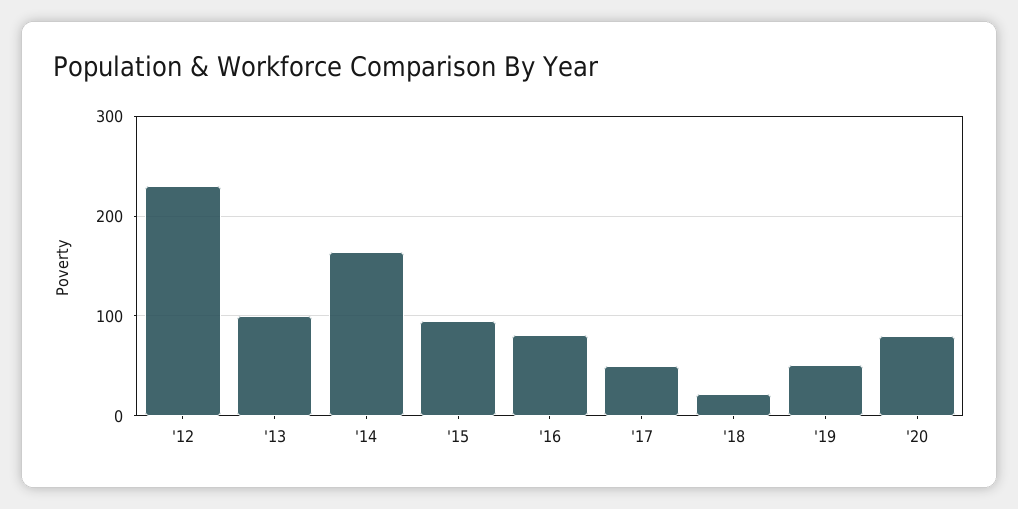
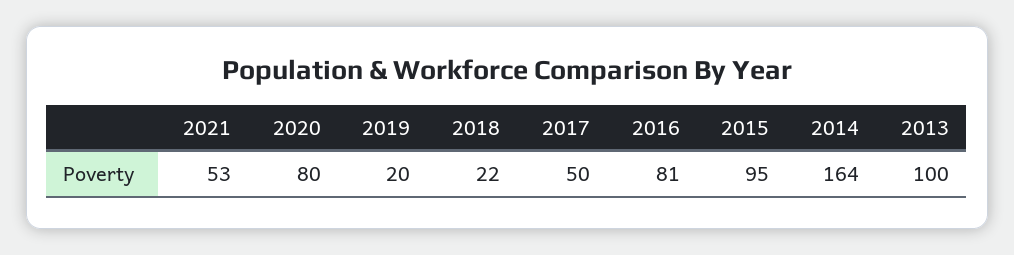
'12: 230 -> none
'19: 50 -> 20
2021: none -> 53

